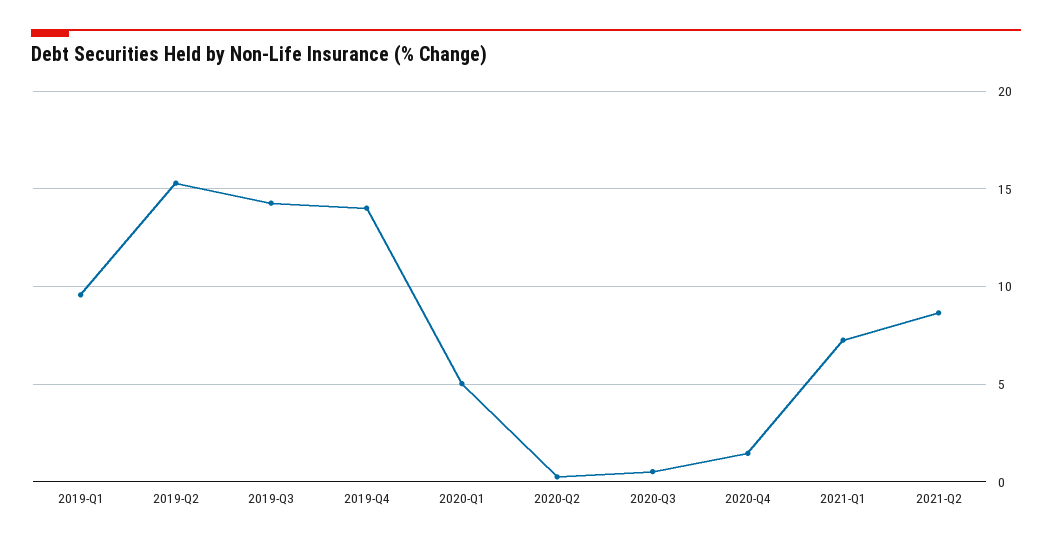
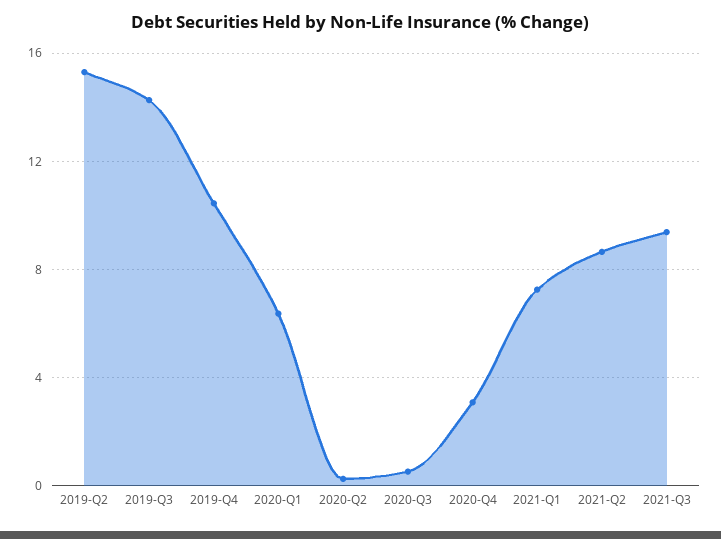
2019-Q1: 9.5 -> none
2019-Q4: 14 -> 10.5
2020-Q1: 5 -> 6.5
2020-Q4: 1.5 -> 3
2021-Q3: none -> 9.5

